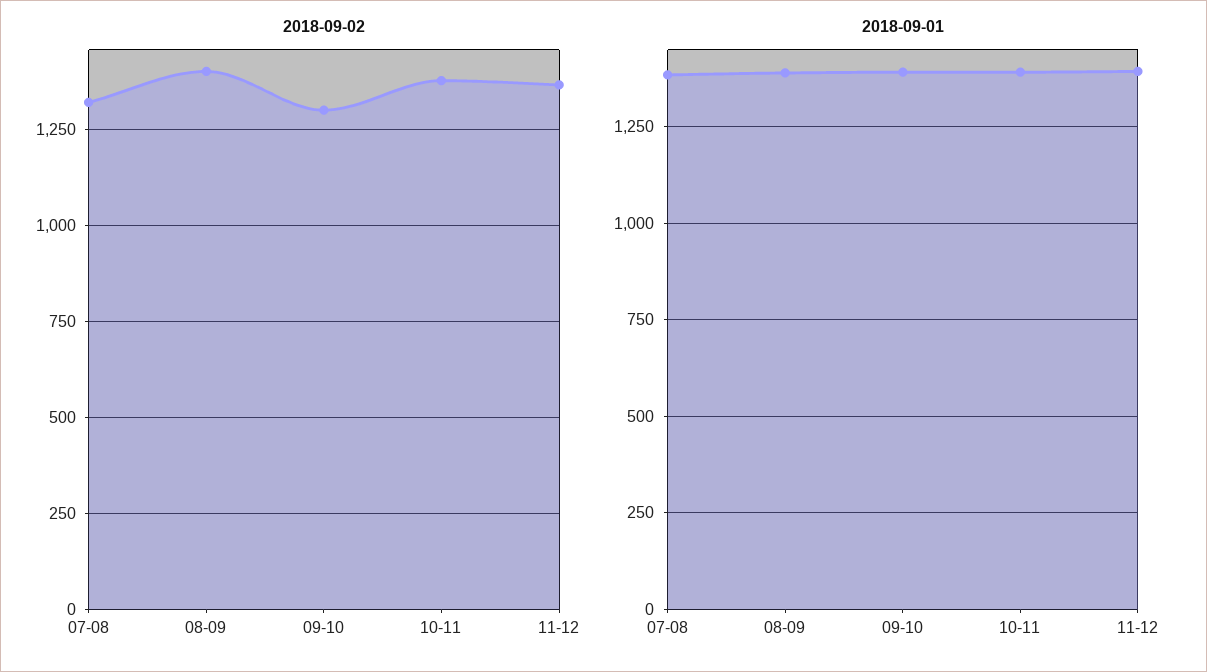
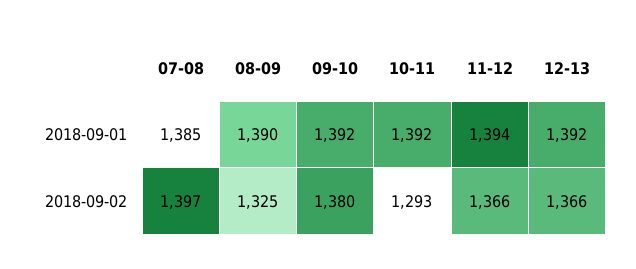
2018-09-02, 07-08: 1325 -> 1397
2018-09-02, 08-09: 1400 -> 1325
2018-09-02, 09-10: 1300 -> 1380
2018-09-02, 10-11: 1375 -> 1293
2018-09-01, 12-13: none -> 1392
2018-09-02, 12-13: none -> 1366

